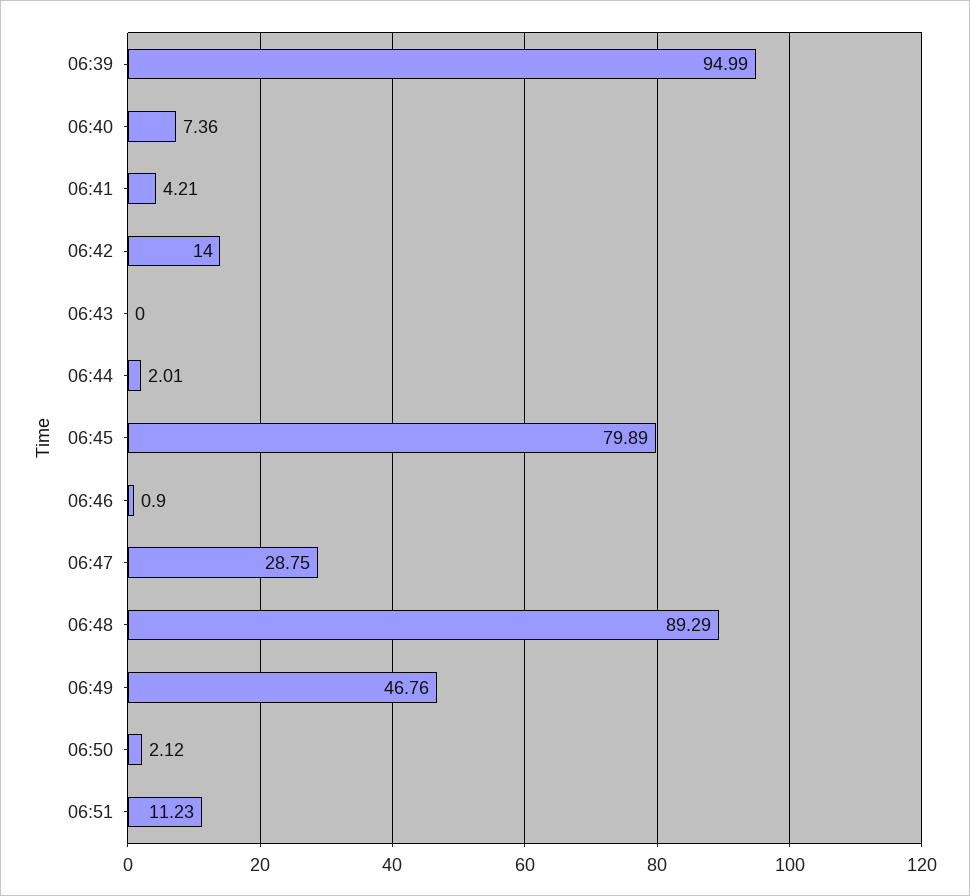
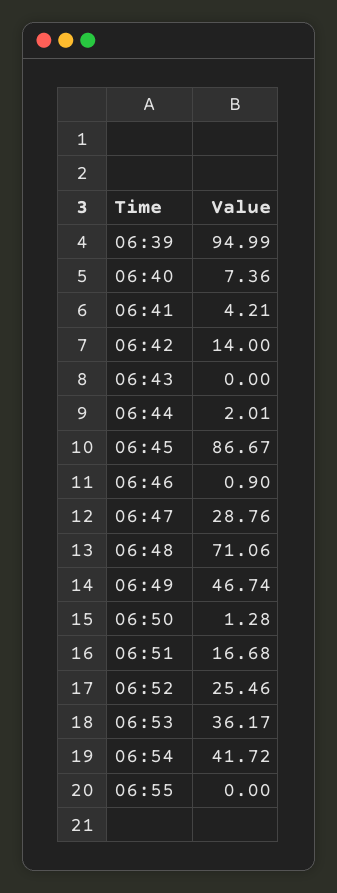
06:45: 79.89 -> 86.67
06:47: 28.75 -> 28.76
06:48: 89.29 -> 71.06
06:49: 46.76 -> 46.74
06:50: 2.12 -> 1.28
06:51: 11.23 -> 16.68
06:52: none -> 25.46
06:53: none -> 36.17
06:54: none -> 41.72
06:55: none -> 0

